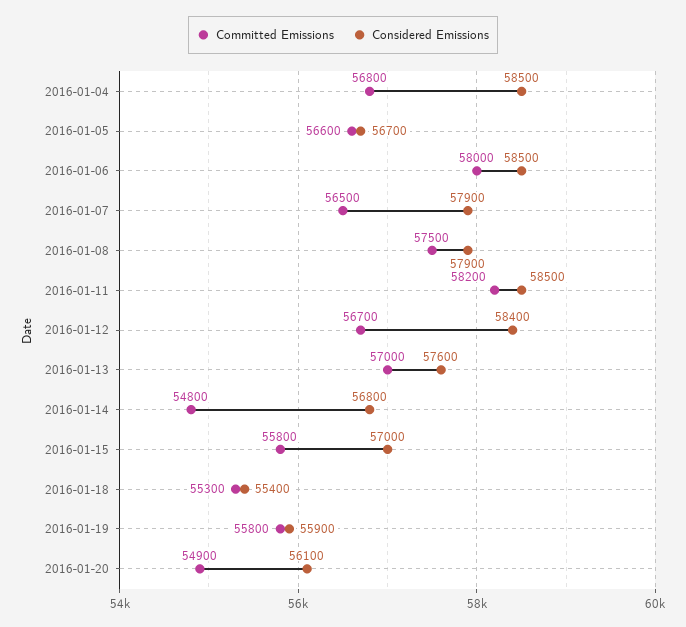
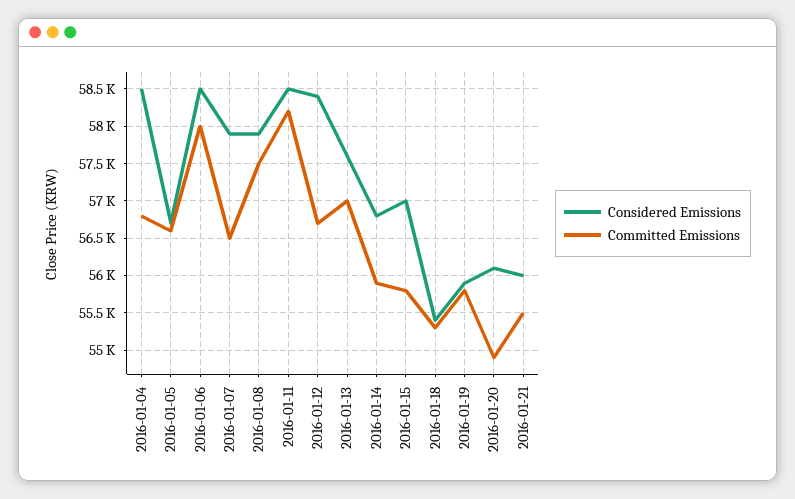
Committed Emissions, 2016-01-14: 54800 -> 55900
Considered Emissions, 2016-01-21: none -> 56000
Committed Emissions, 2016-01-21: none -> 55500

